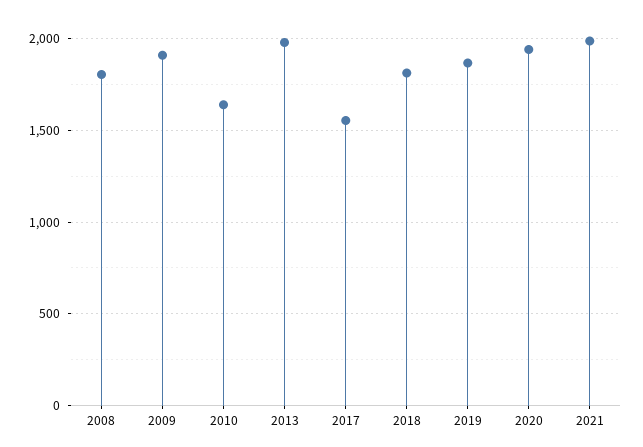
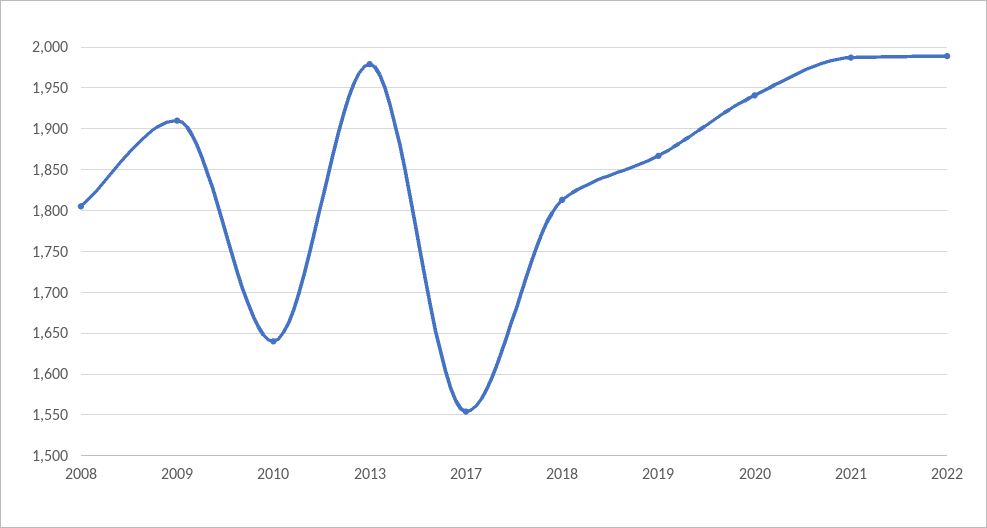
2022: none -> 1990

